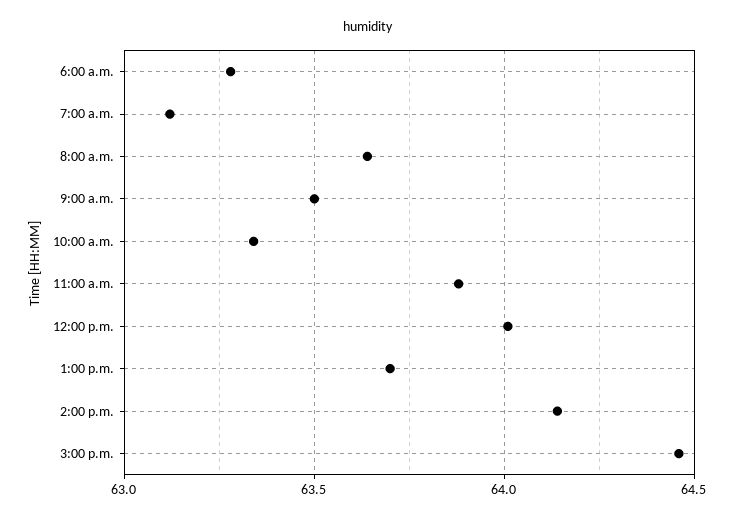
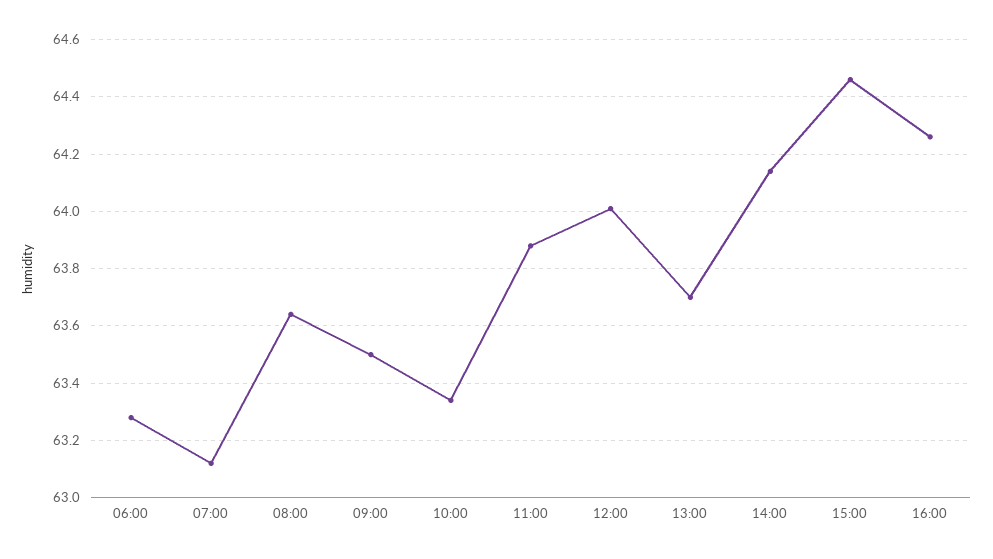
16:00: none -> 64.25

